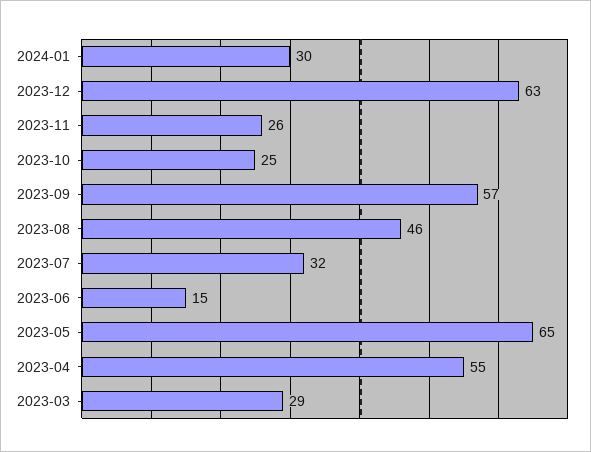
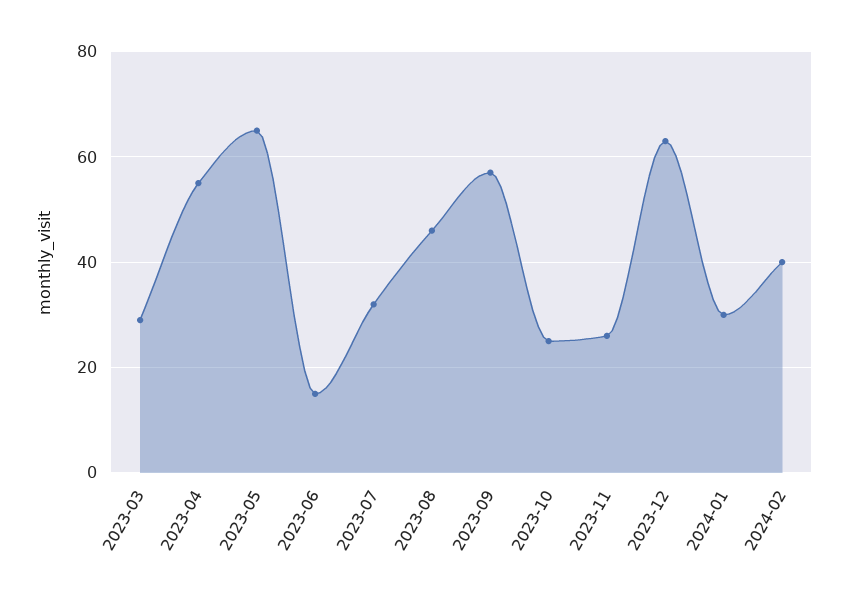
2024-02: none -> 40

